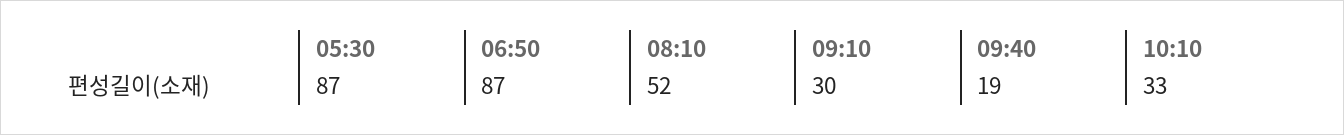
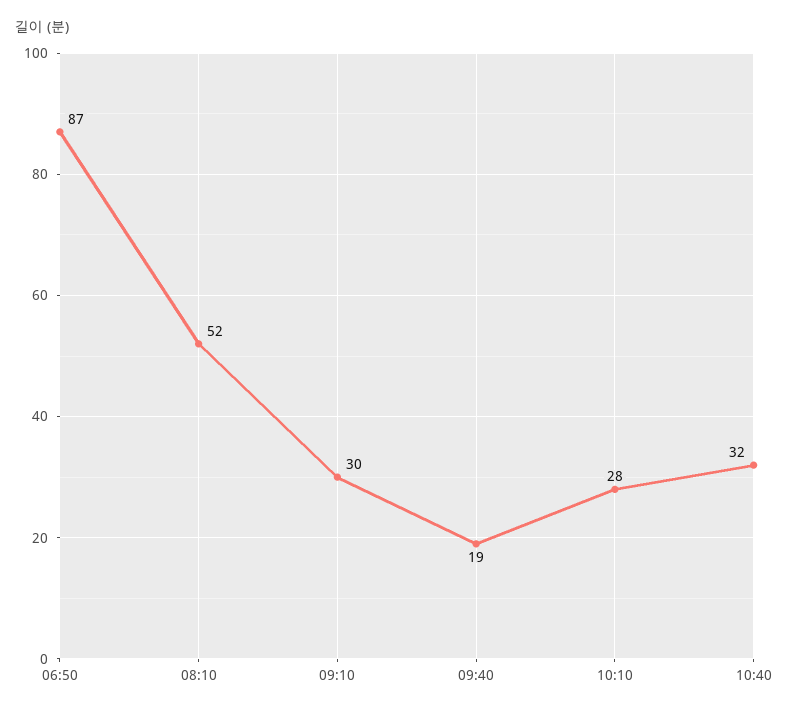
05:30: 87 -> none
10:10: 33 -> 28
10:40: none -> 32

